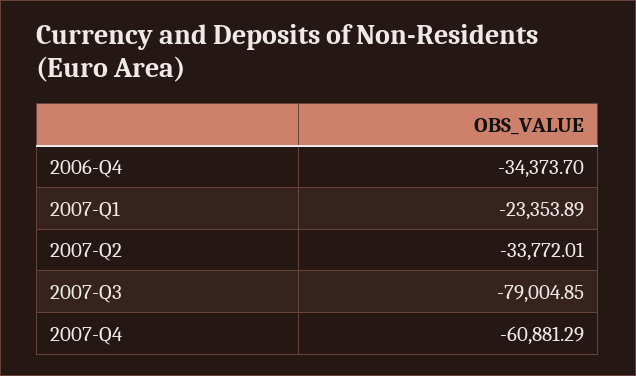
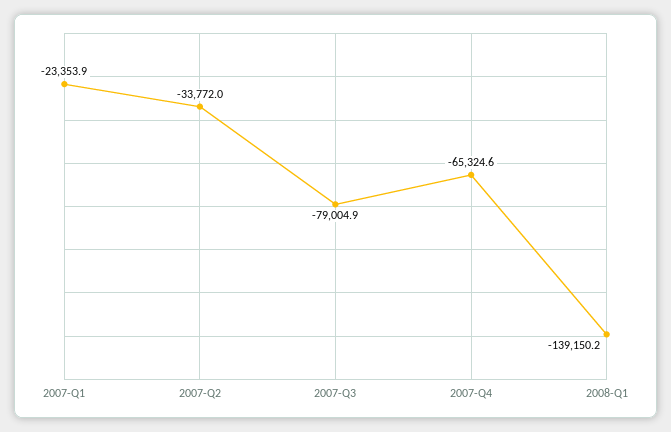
2006-Q4: -34373.7 -> none
2007-Q4: -60881.29 -> -65324.6
2008-Q1: none -> -139150.2

